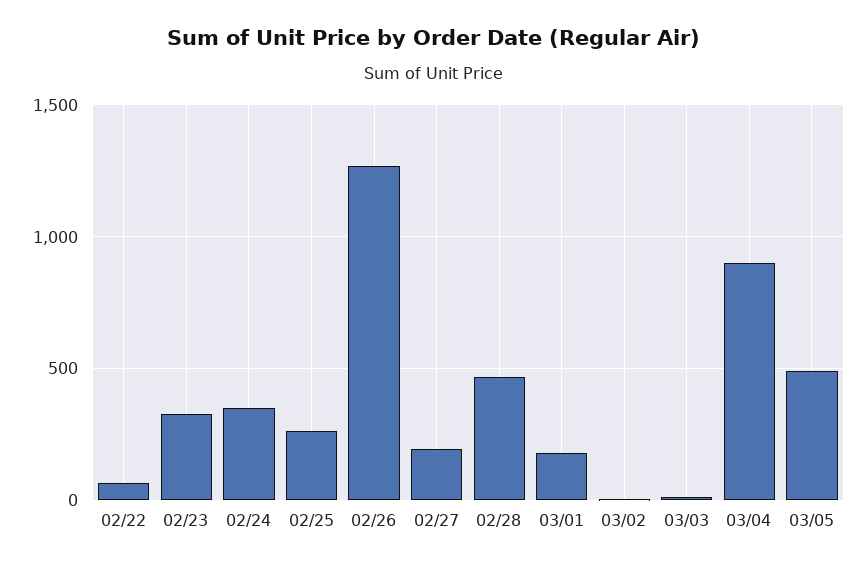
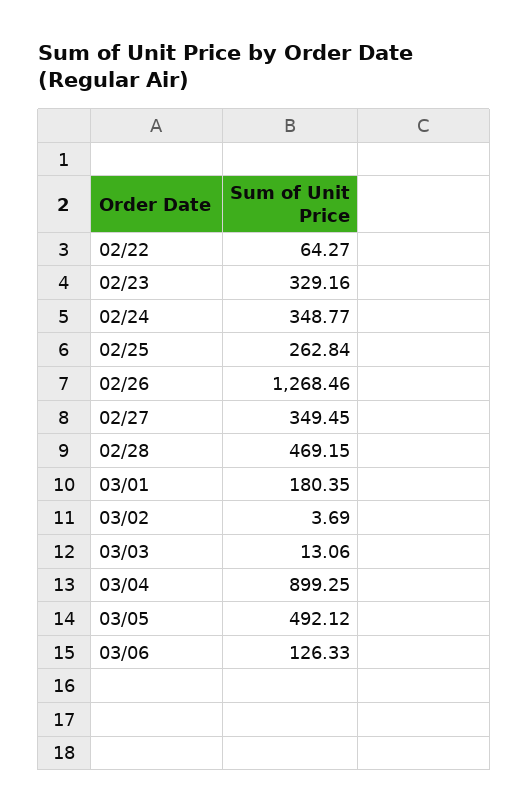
02/27: 200 -> 349.45
03/06: none -> 126.33

